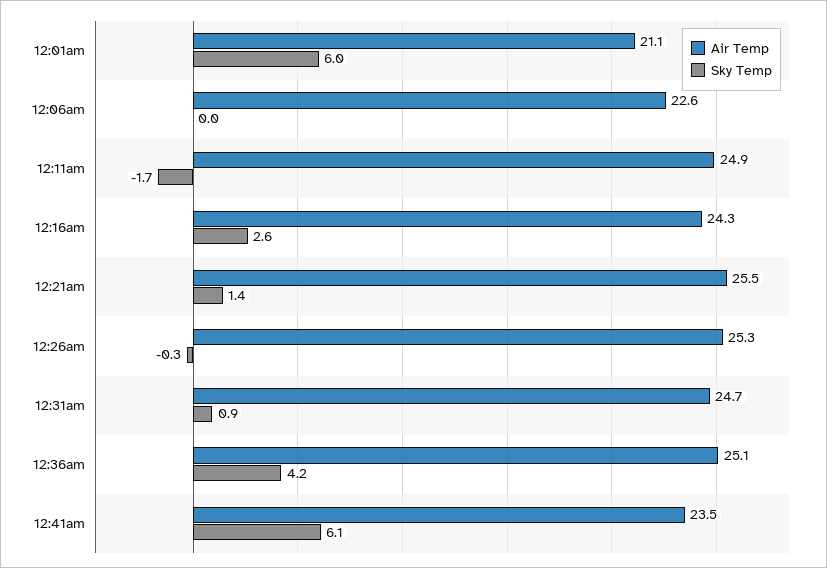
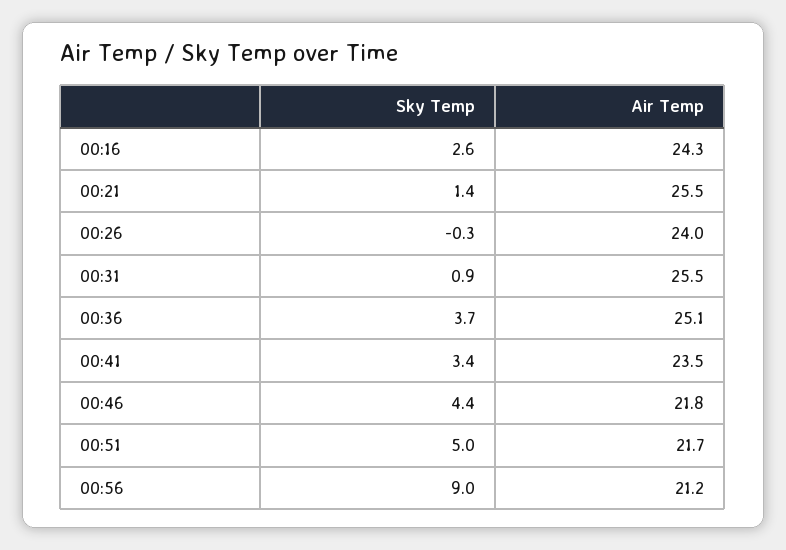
Air Temp, 12:01am: 21.1 -> none
Sky Temp, 12:01am: 6 -> none
Air Temp, 12:06am: 22.6 -> none
Sky Temp, 12:06am: 0 -> none
Air Temp, 12:11am: 24.9 -> none
Sky Temp, 12:11am: -1.7 -> none
Air Temp, 12:26am: 25.3 -> 24
Air Temp, 12:31am: 24.7 -> 25.5
Sky Temp, 12:36am: 4.2 -> 3.7
Sky Temp, 12:41am: 6.1 -> 3.4
Sky Temp, 00:46: none -> 4.4
Air Temp, 00:46: none -> 21.8
Sky Temp, 00:51: none -> 5
Air Temp, 00:51: none -> 21.7
Sky Temp, 00:56: none -> 9
Air Temp, 00:56: none -> 21.2

